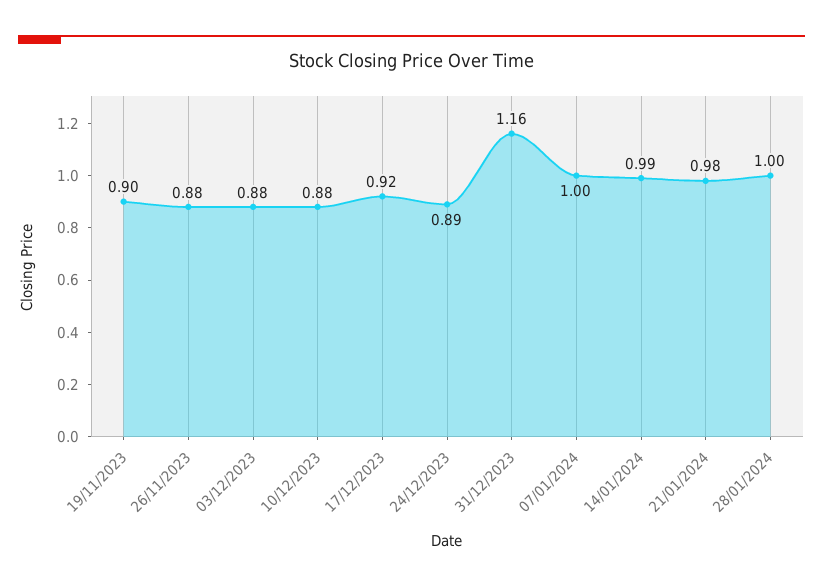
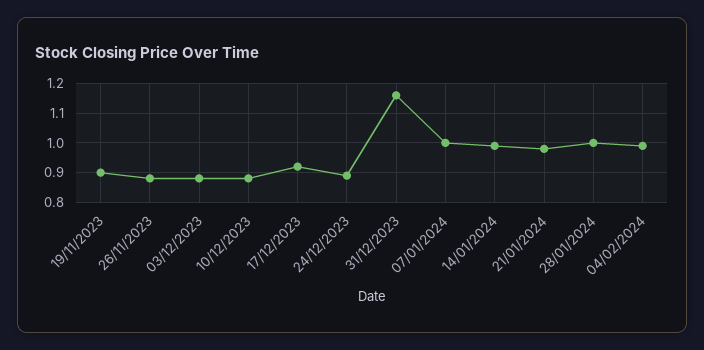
04/02/2024: none -> 1

